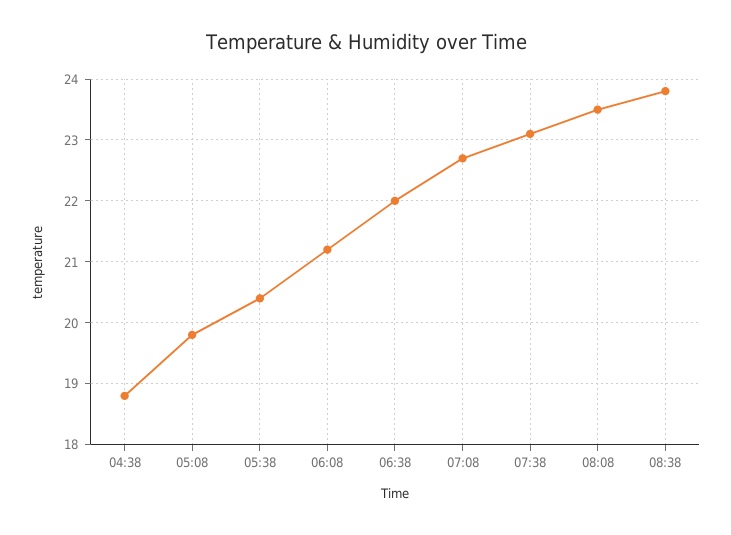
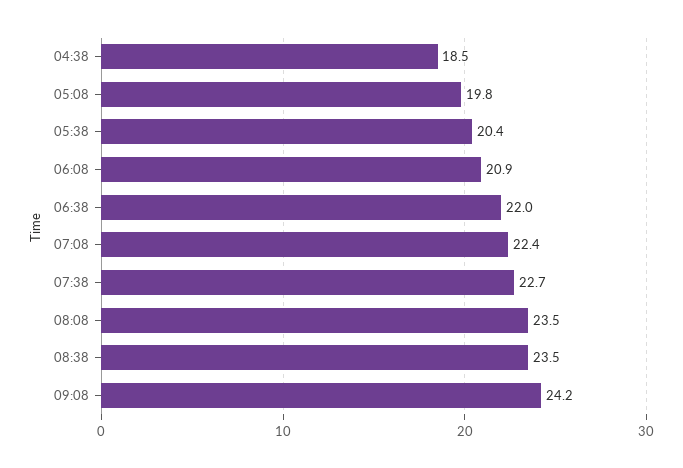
04:38: 18.8 -> 18.5
06:08: 21.2 -> 20.9
07:08: 22.7 -> 22.4
07:38: 23.1 -> 22.7
08:38: 23.8 -> 23.5
09:08: none -> 24.2

